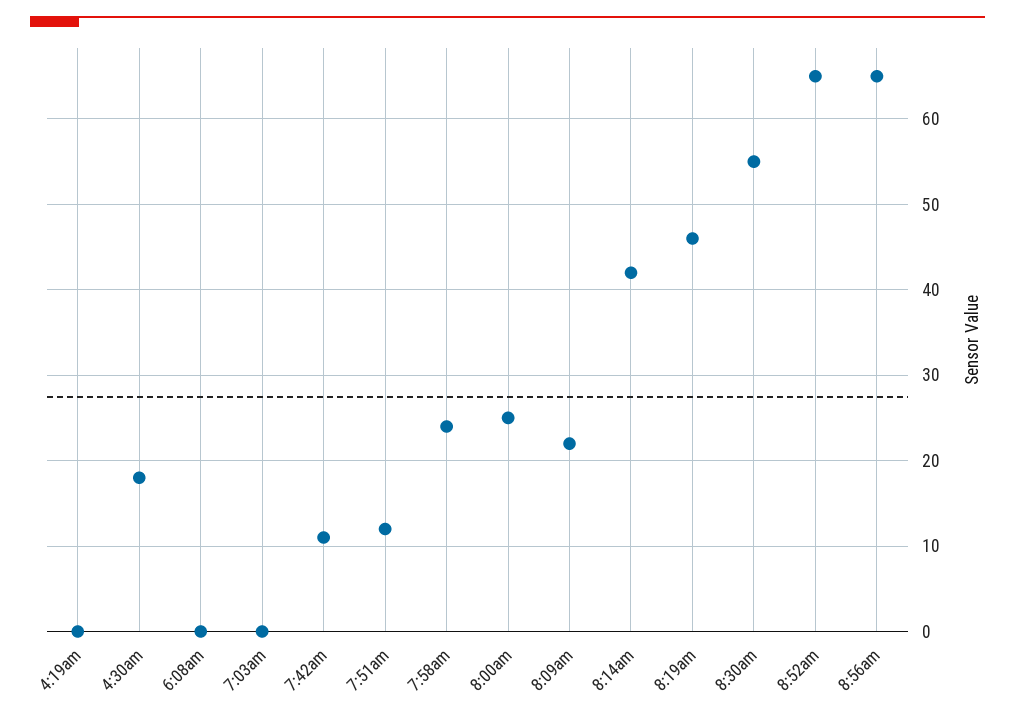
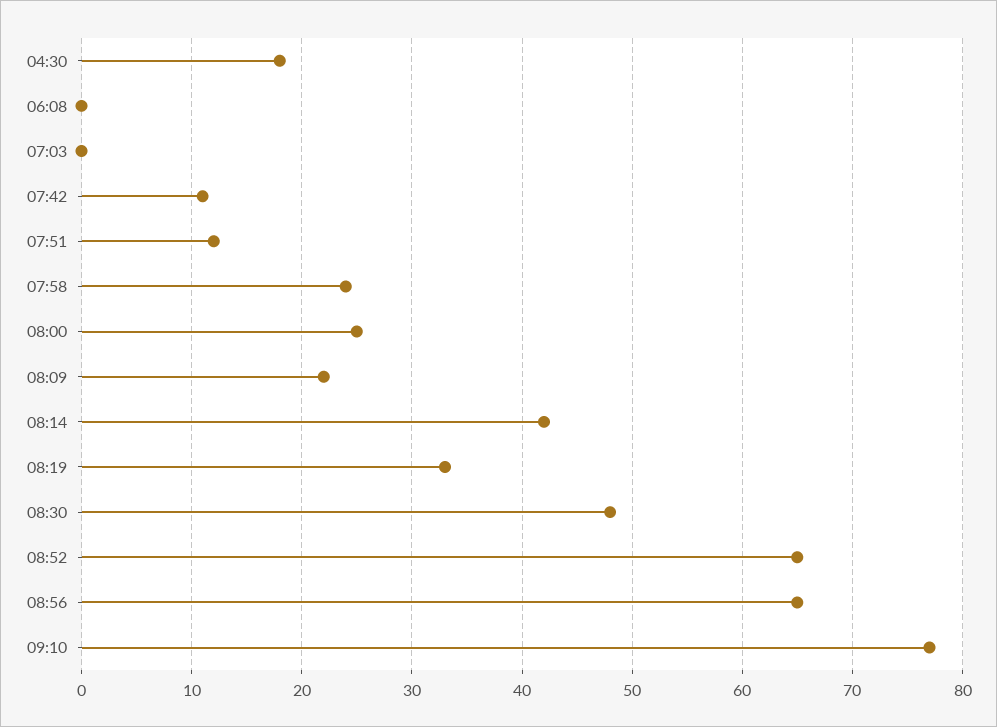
4:19am: 0 -> none
8:19am: 46 -> 33
8:30am: 55 -> 48
09:10: none -> 77

